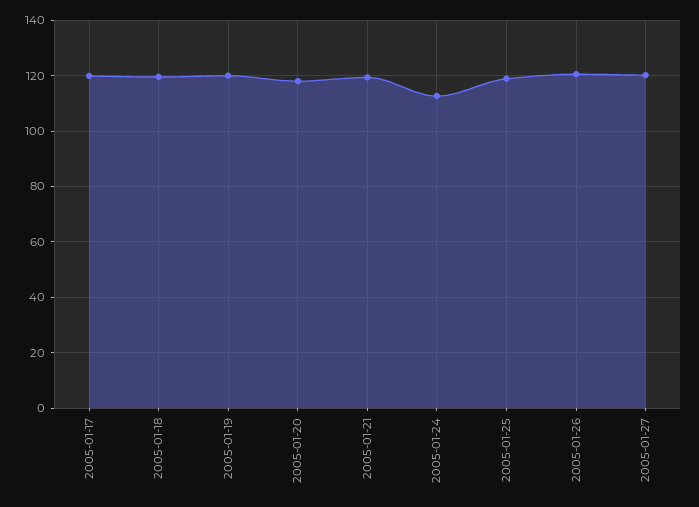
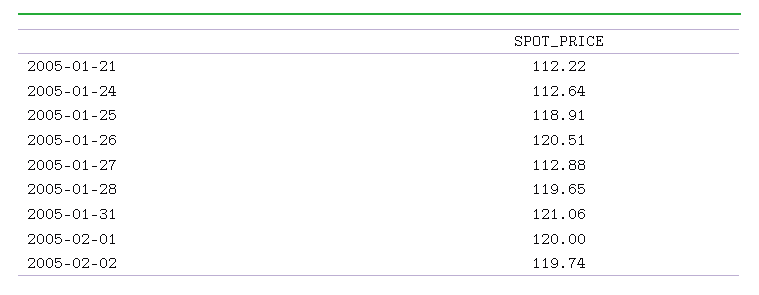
2005-01-17: 120 -> none
2005-01-18: 120 -> none
2005-01-19: 120 -> none
2005-01-20: 117.5 -> none
2005-01-21: 120 -> 112.22
2005-01-27: 120 -> 112.88
2005-01-28: none -> 119.65
2005-01-31: none -> 121.06
2005-02-01: none -> 120
2005-02-02: none -> 119.74

